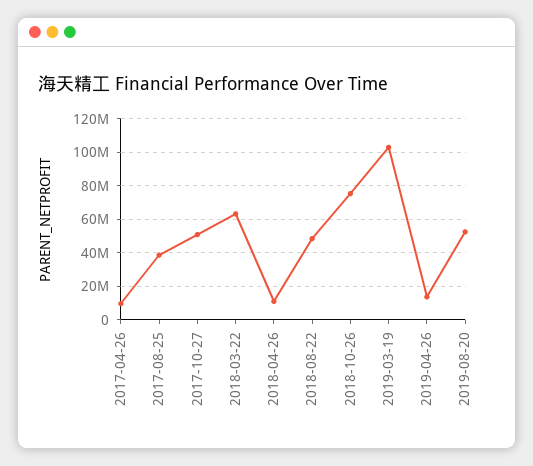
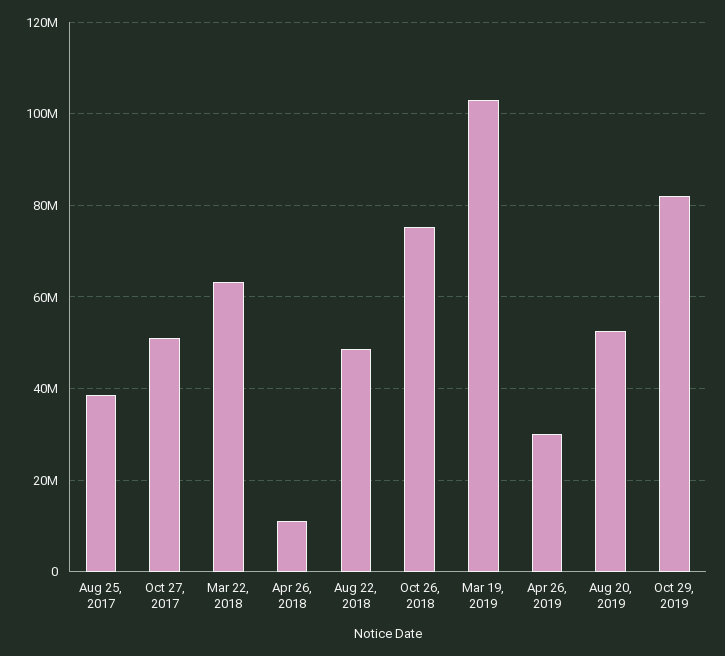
2017-04-26: 10000000 -> none
2019-04-26: 15000000 -> 30000000
Oct 29, 2019: none -> 82000000

